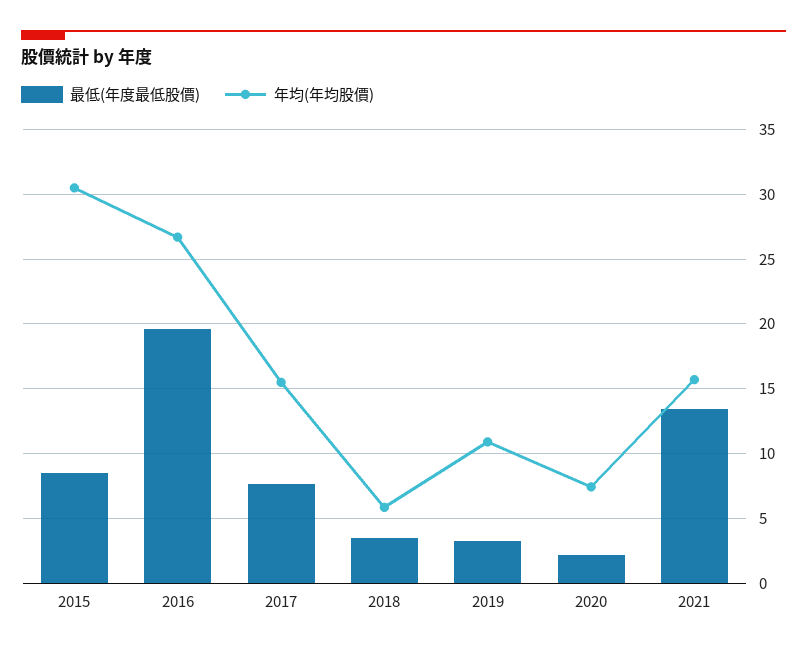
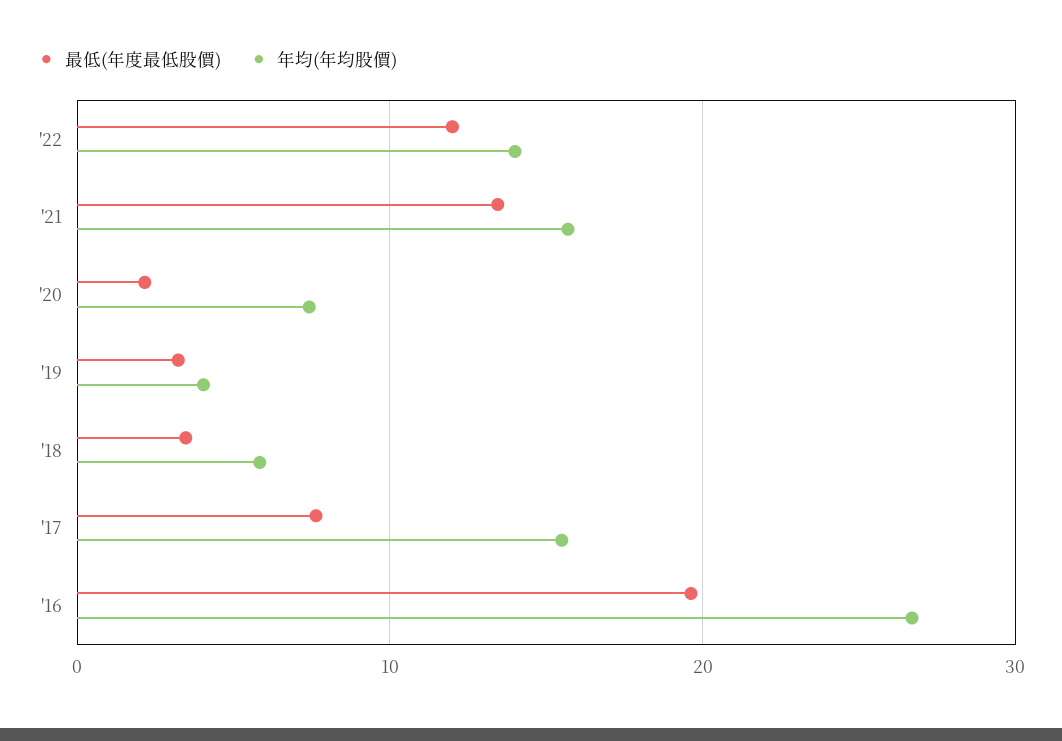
最低(年度最低股價), 2015: 8.5 -> none
年均(年均股價), 2015: 30.5 -> none
年均(年均股價), 2019: 11 -> 4
最低(年度最低股價), '22: none -> 12
年均(年均股價), '22: none -> 14

